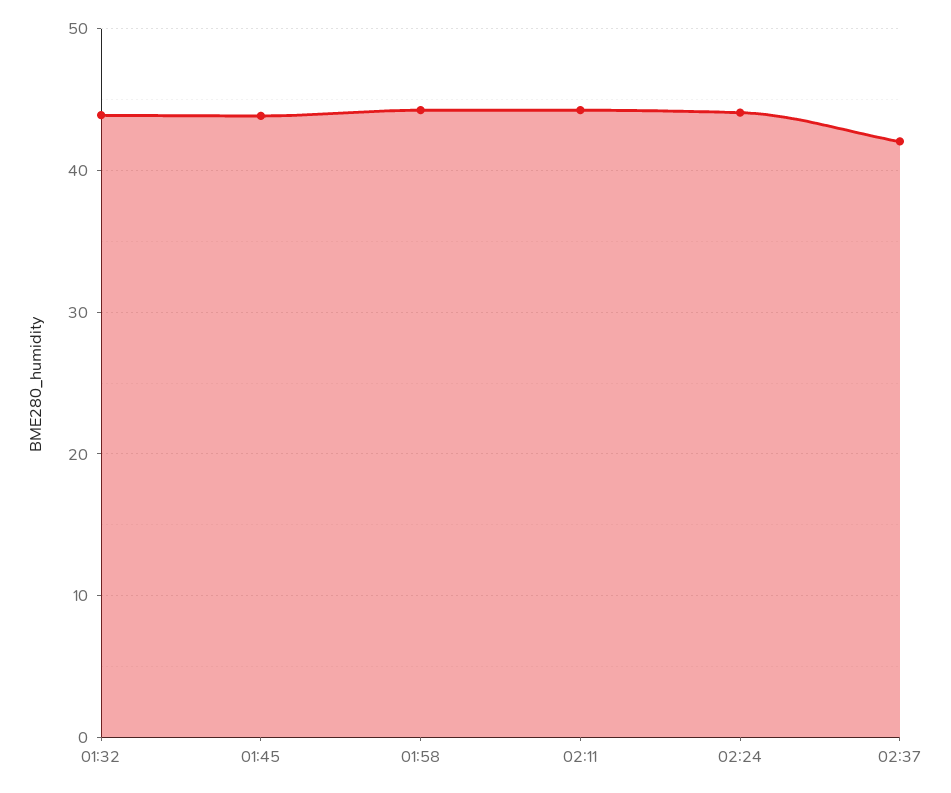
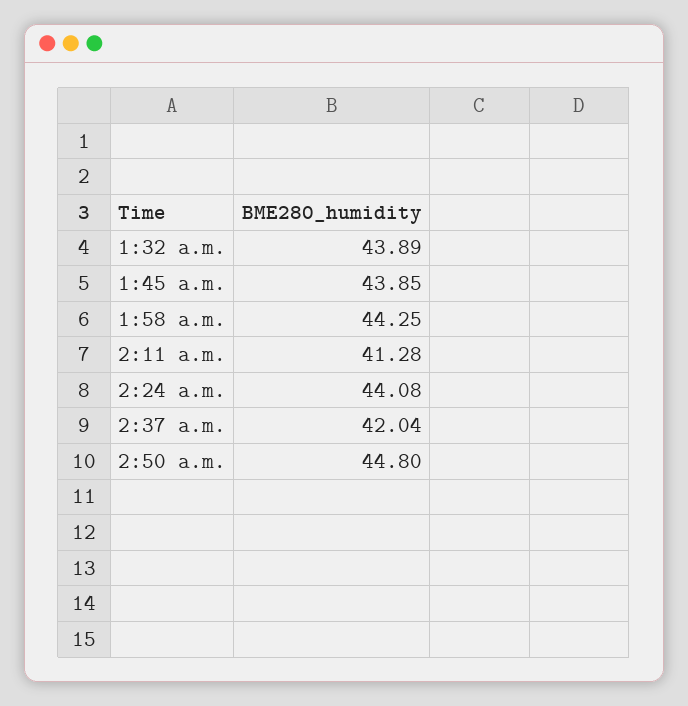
02:11: 44 -> 41.28
2:50 a.m.: none -> 44.8

